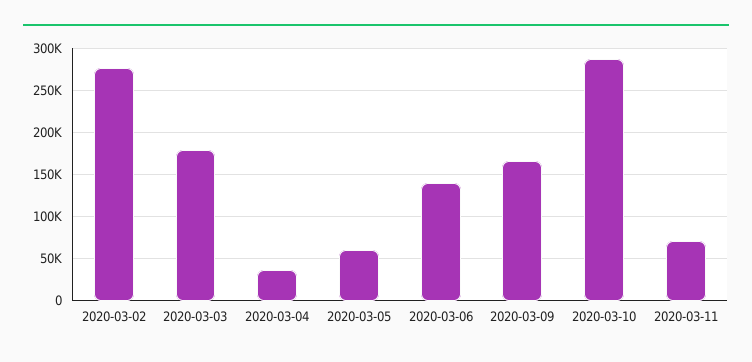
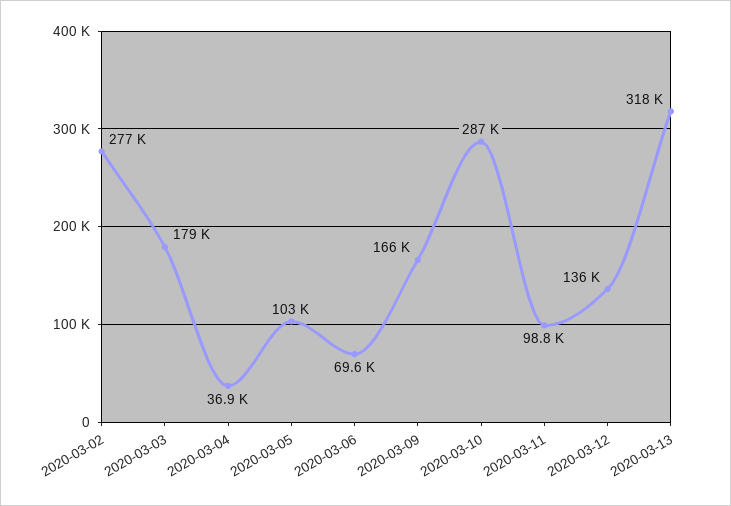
2020-03-05: 60000 -> 103000
2020-03-06: 140000 -> 69600
2020-03-11: 70000 -> 98800
2020-03-12: none -> 136000
2020-03-13: none -> 318000

